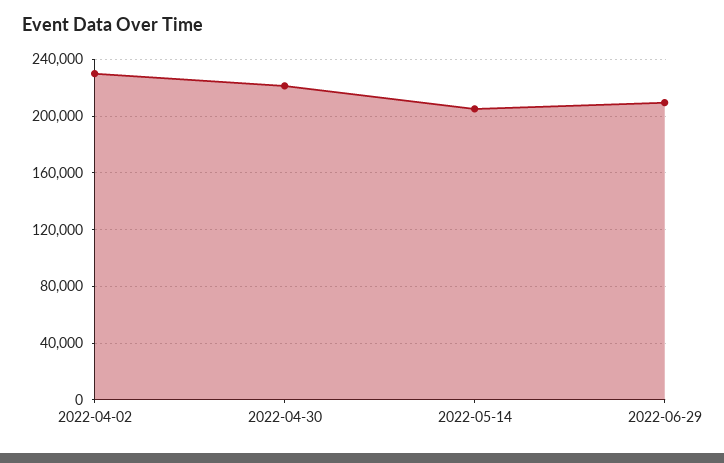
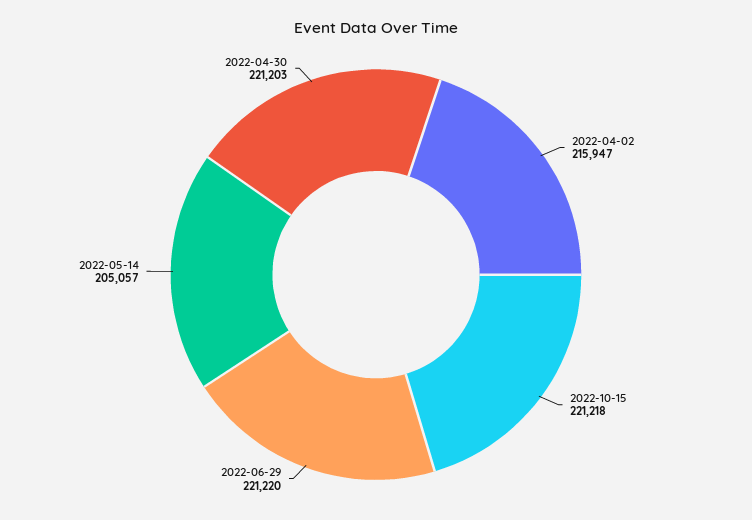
2022-04-02: 230000 -> 215947
2022-06-29: 210000 -> 221220
2022-10-15: none -> 221218

